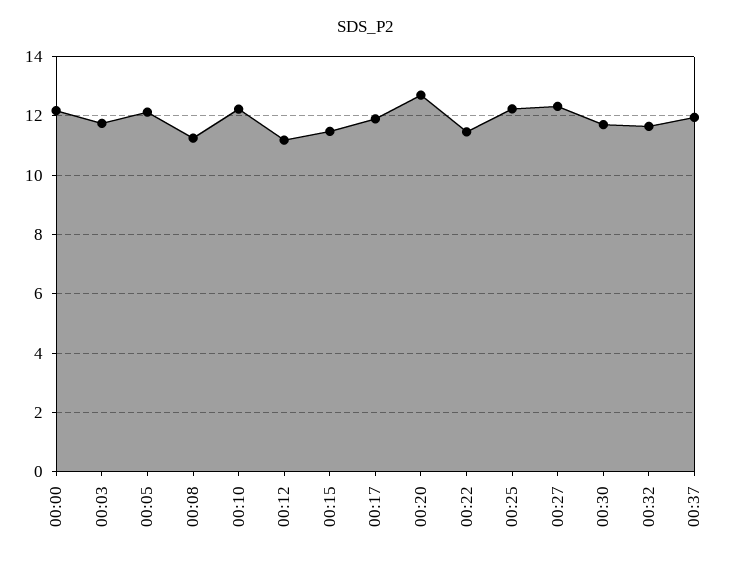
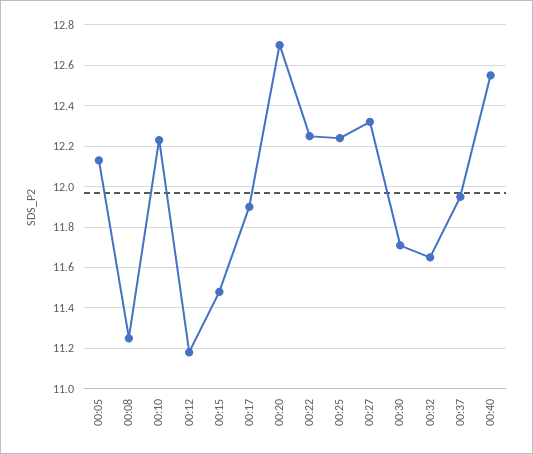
00:00: 12.25 -> none
00:03: 11.75 -> none
00:22: 11.5 -> 12.25
00:40: none -> 12.55

